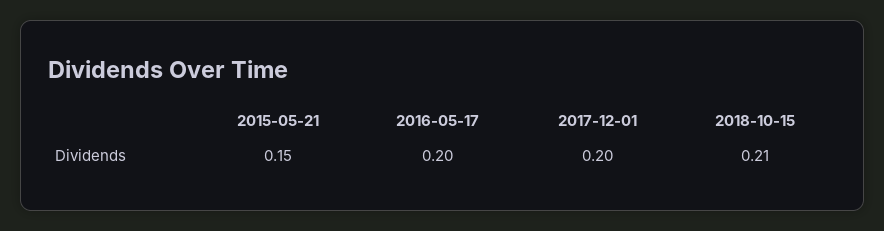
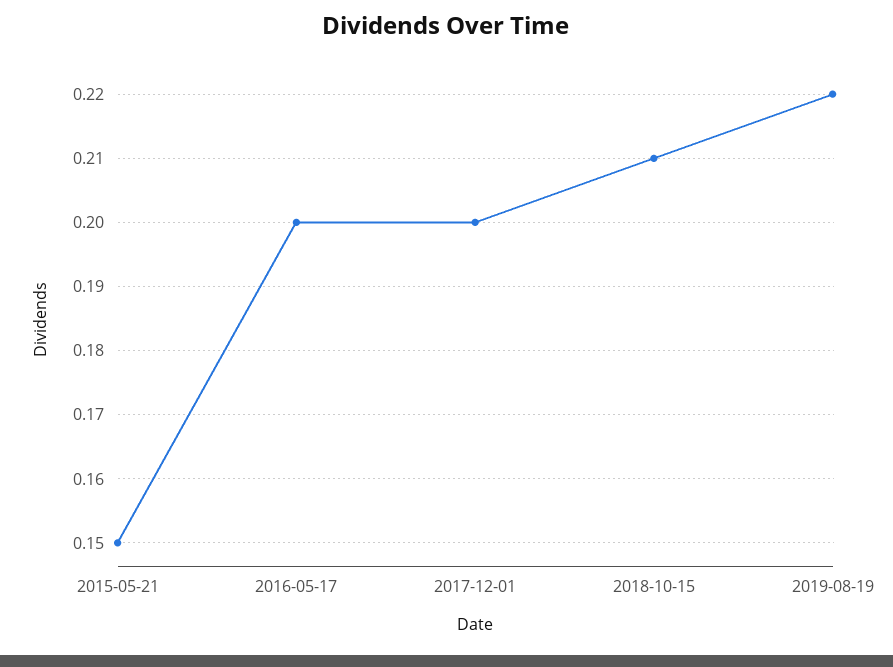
2019-08-19: none -> 0.22

